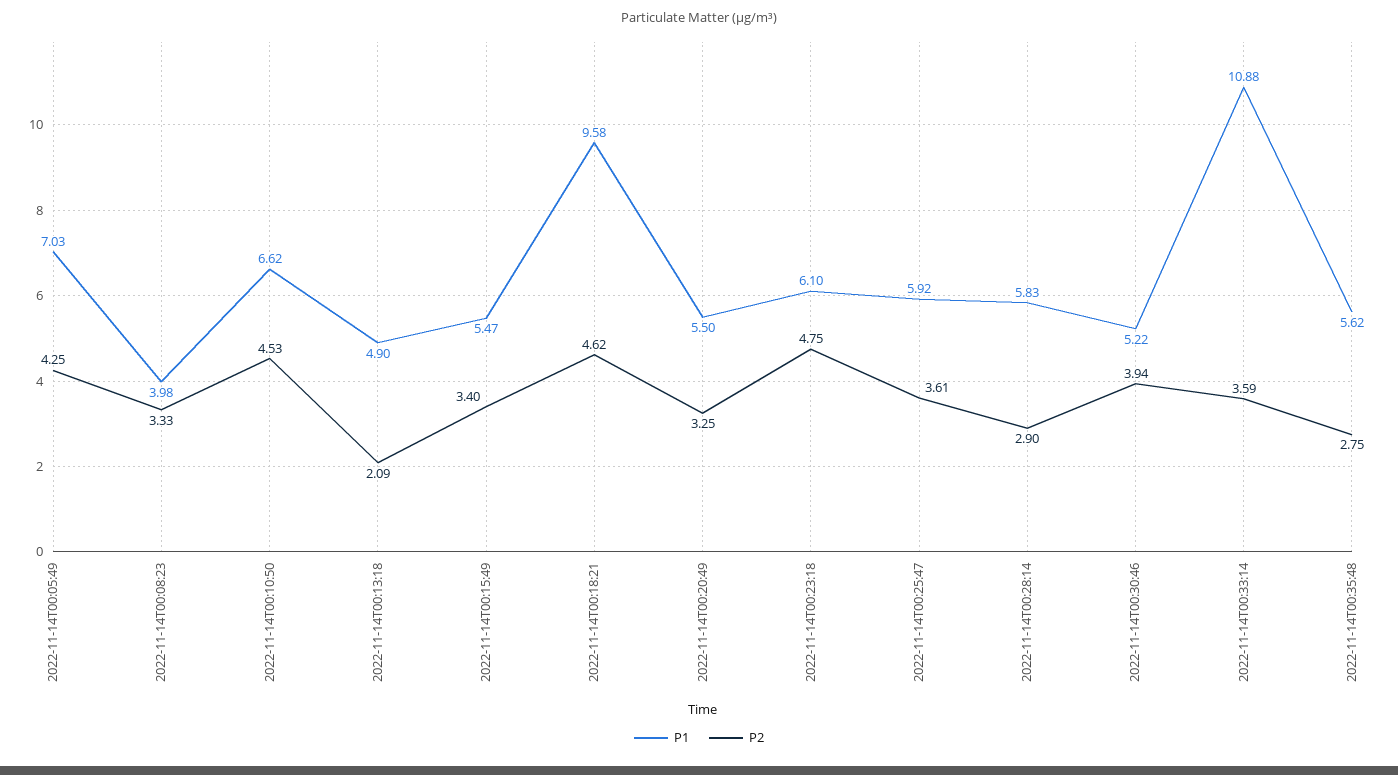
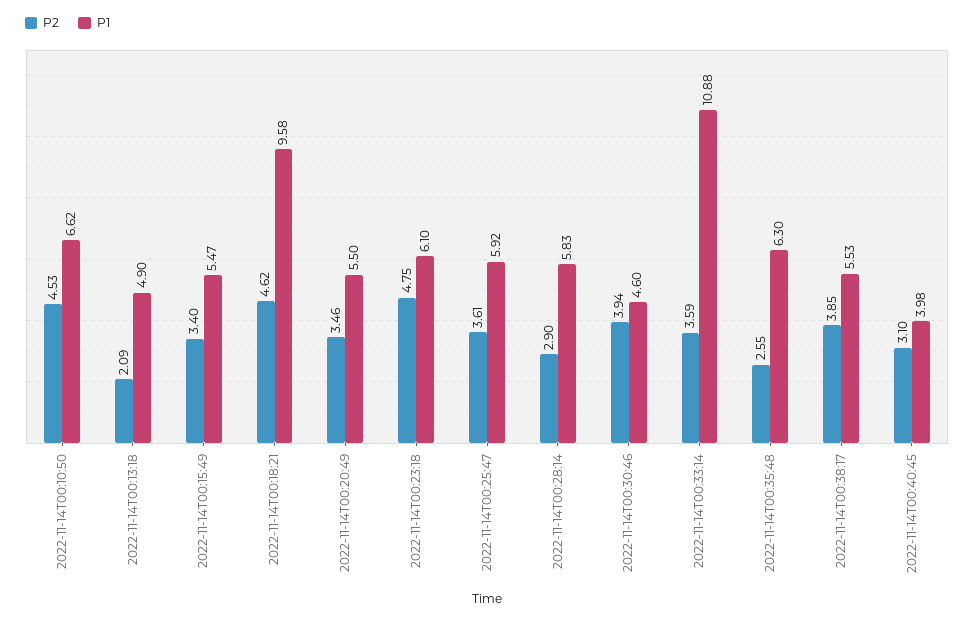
P1, 2022-11-14T00:05:49: 7.03 -> none
P2, 2022-11-14T00:05:49: 4.25 -> none
P1, 2022-11-14T00:08:23: 3.98 -> none
P2, 2022-11-14T00:08:23: 3.33 -> none
P2, 2022-11-14T00:20:49: 3.25 -> 3.46
P1, 2022-11-14T00:30:46: 5.22 -> 4.6
P1, 2022-11-14T00:35:48: 5.62 -> 6.3
P2, 2022-11-14T00:35:48: 2.75 -> 2.55
P2, 2022-11-14T00:38:17: none -> 3.85
P1, 2022-11-14T00:38:17: none -> 5.53
P2, 2022-11-14T00:40:45: none -> 3.1
P1, 2022-11-14T00:40:45: none -> 3.98

